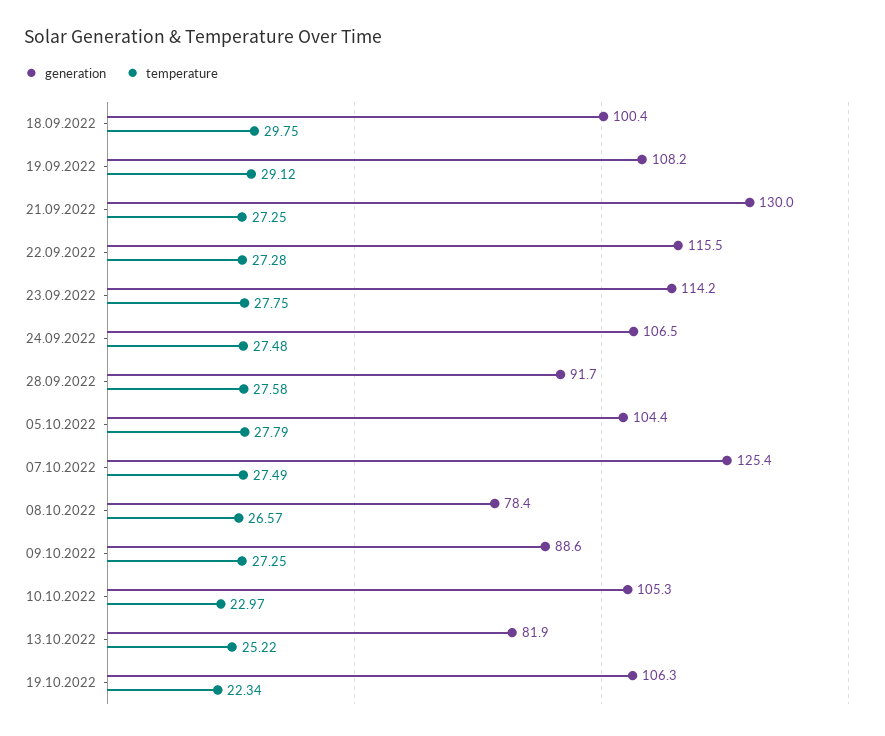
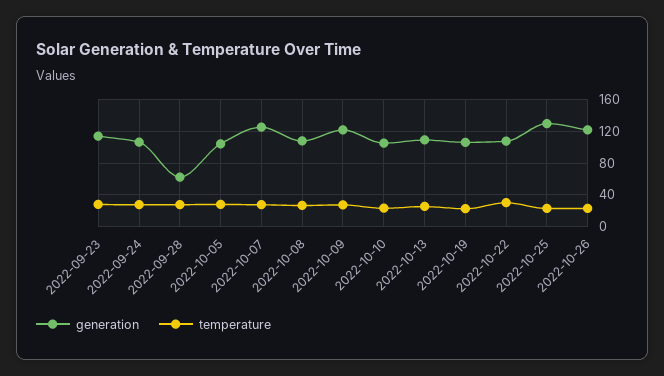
generation, 18.09.2022: 100.4 -> none
temperature, 18.09.2022: 29.75 -> none
generation, 19.09.2022: 108.2 -> none
temperature, 19.09.2022: 29.12 -> none
generation, 21.09.2022: 130 -> none
temperature, 21.09.2022: 27.25 -> none
generation, 22.09.2022: 115.5 -> none
temperature, 22.09.2022: 27.28 -> none
generation, 28.09.2022: 91.7 -> 60
generation, 08.10.2022: 78.4 -> 110
generation, 09.10.2022: 88.6 -> 120
generation, 13.10.2022: 81.9 -> 110
generation, 2022-10-22: none -> 110
temperature, 2022-10-22: none -> 30
generation, 2022-10-25: none -> 130
temperature, 2022-10-25: none -> 20
generation, 2022-10-26: none -> 120
temperature, 2022-10-26: none -> 20

